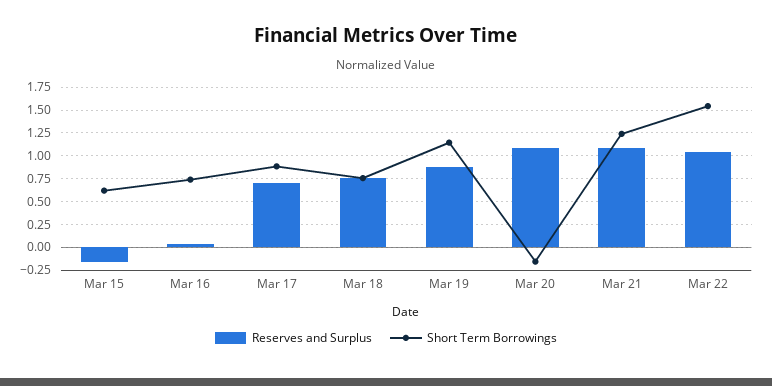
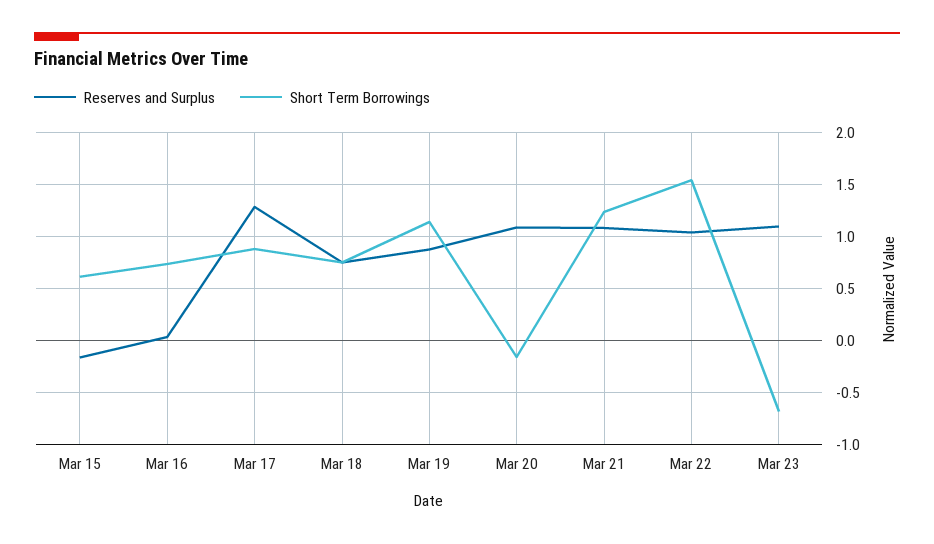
Reserves and Surplus, Mar 17: 0.75 -> 1.3
Reserves and Surplus, Mar 23: none -> 1.1
Short Term Borrowings, Mar 23: none -> -0.7

